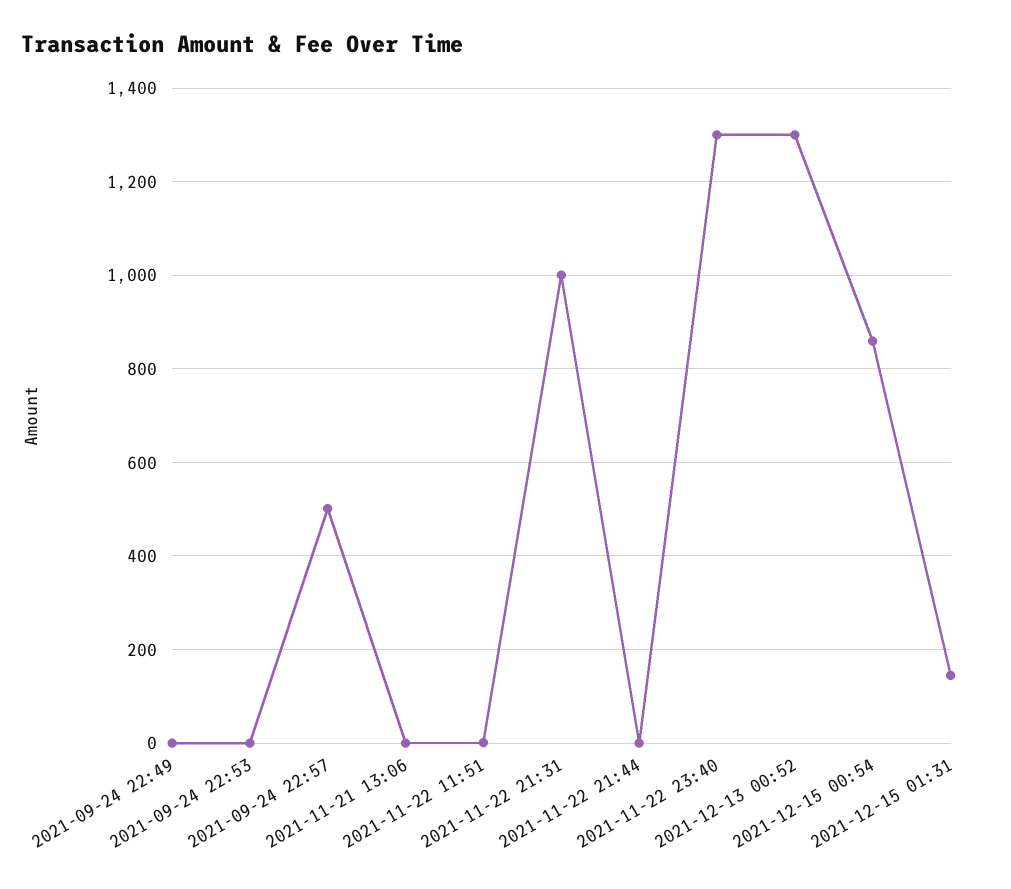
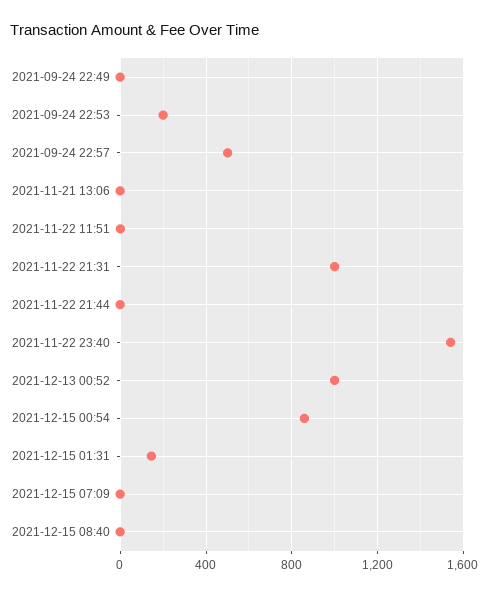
2021-09-24 22:53: 0 -> 200
2021-11-22 23:40: 1300 -> 1550
2021-12-13 00:52: 1300 -> 1000
2021-12-15 07:09: none -> 0
2021-12-15 08:40: none -> 0

